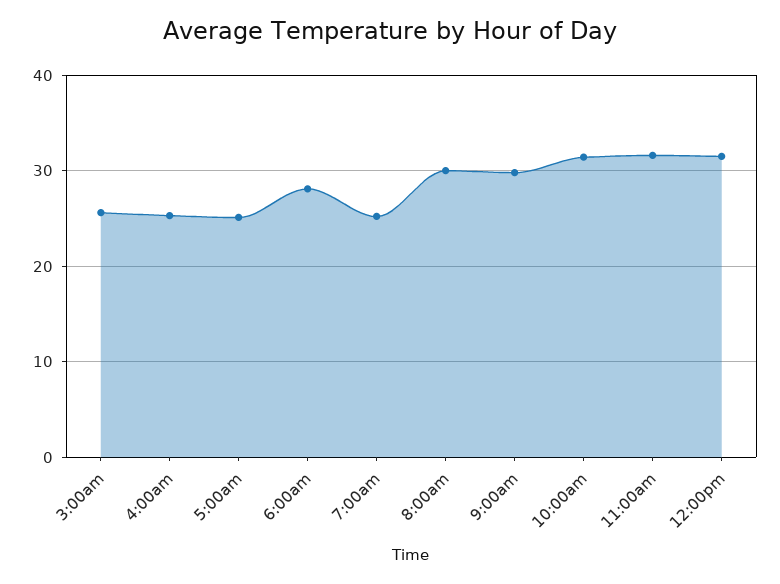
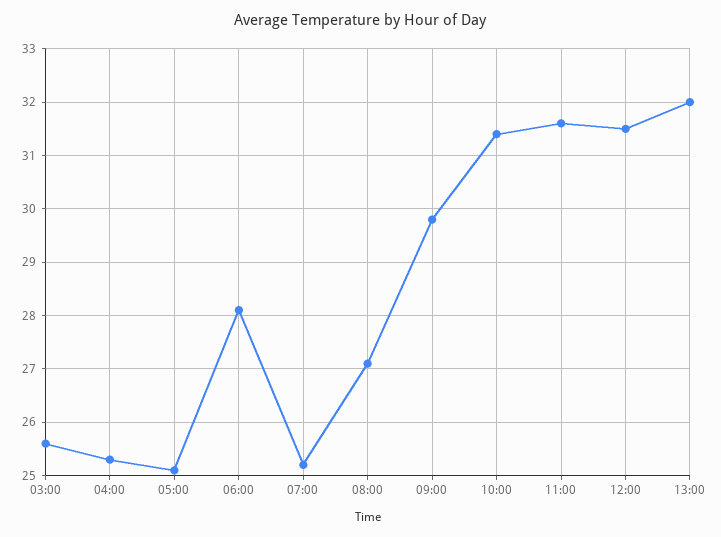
8:00am: 30 -> 27
13:00: none -> 32

